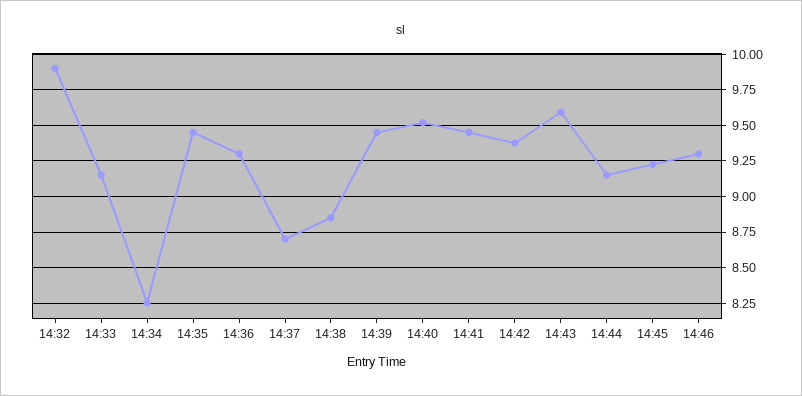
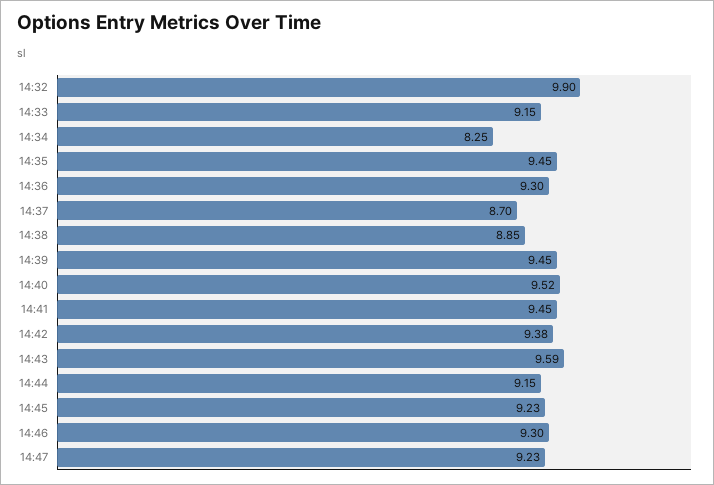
14:47: none -> 9.23

